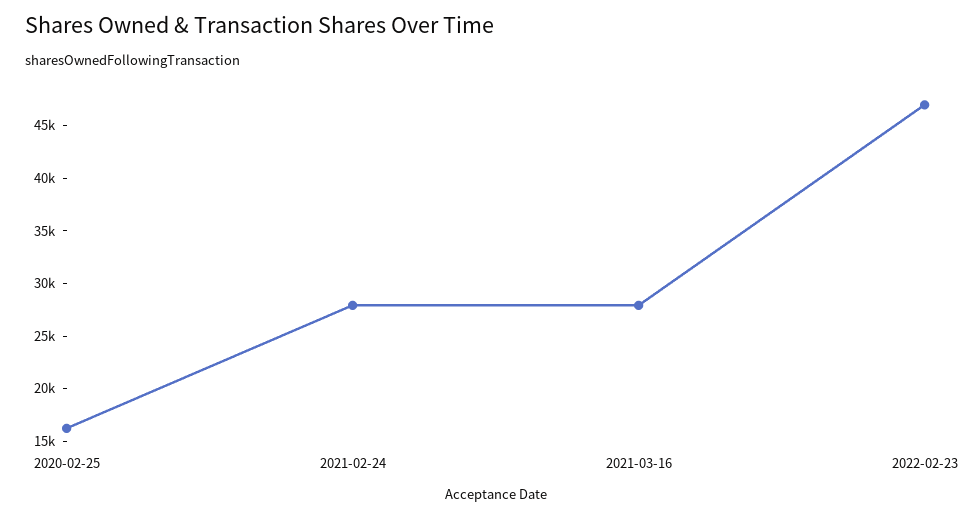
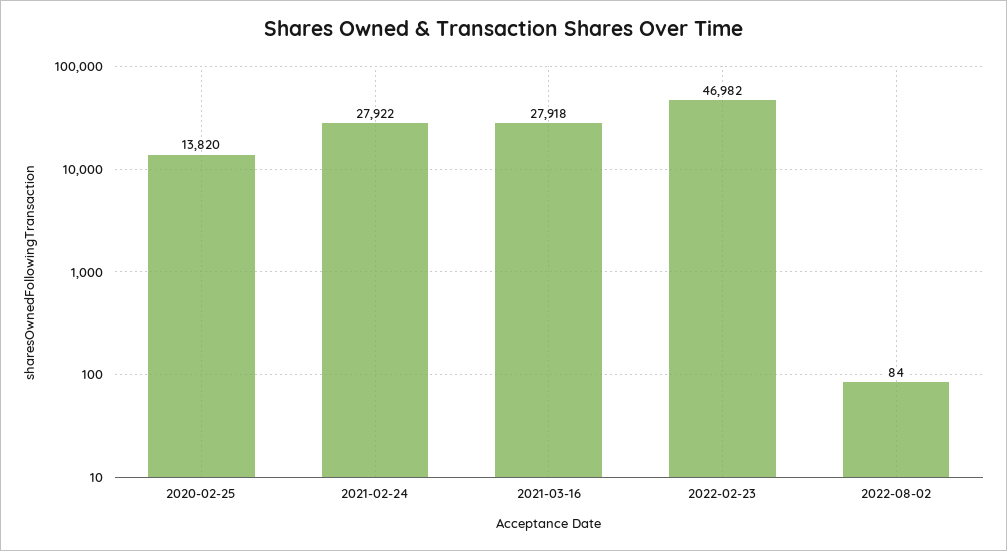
2020-02-25: 16000 -> 13820
2022-08-02: none -> 84

